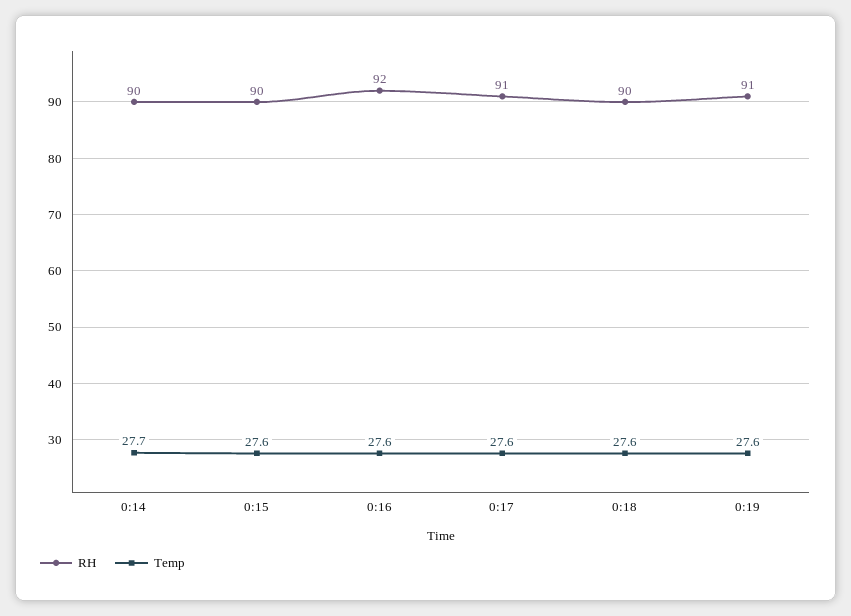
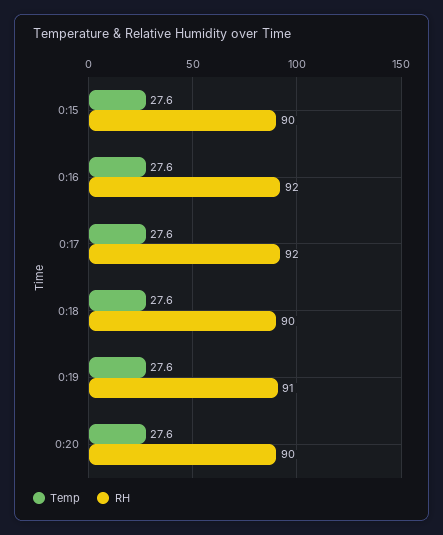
RH, 0:14: 90 -> none
Temp, 0:14: 27.7 -> none
RH, 0:17: 91 -> 92
Temp, 0:20: none -> 27.6
RH, 0:20: none -> 90

